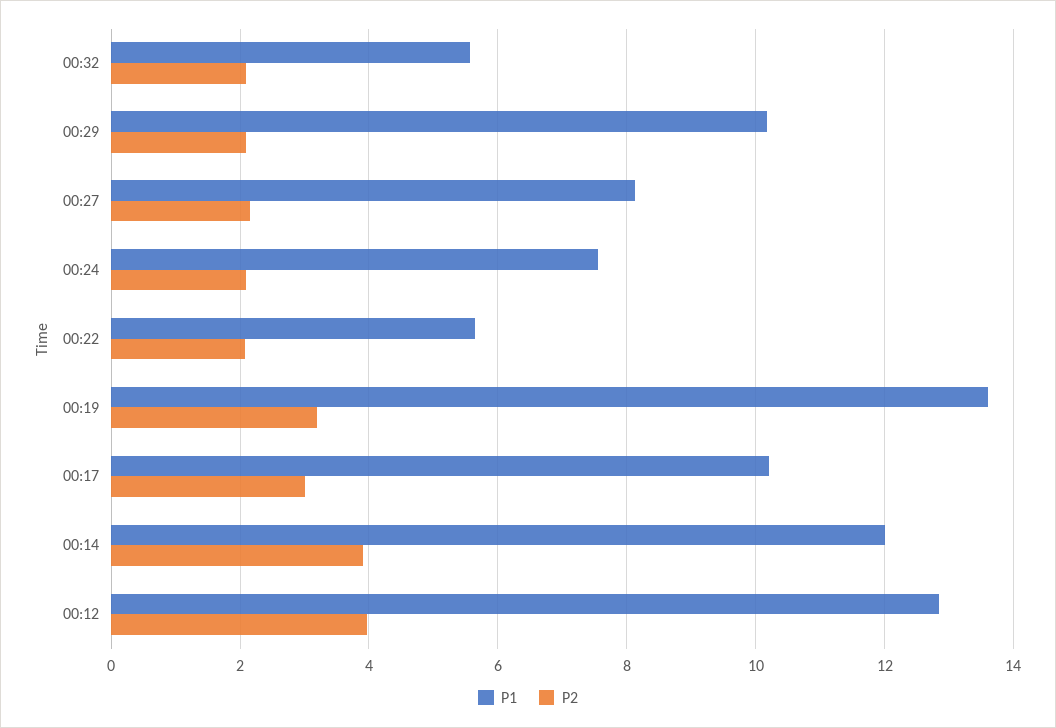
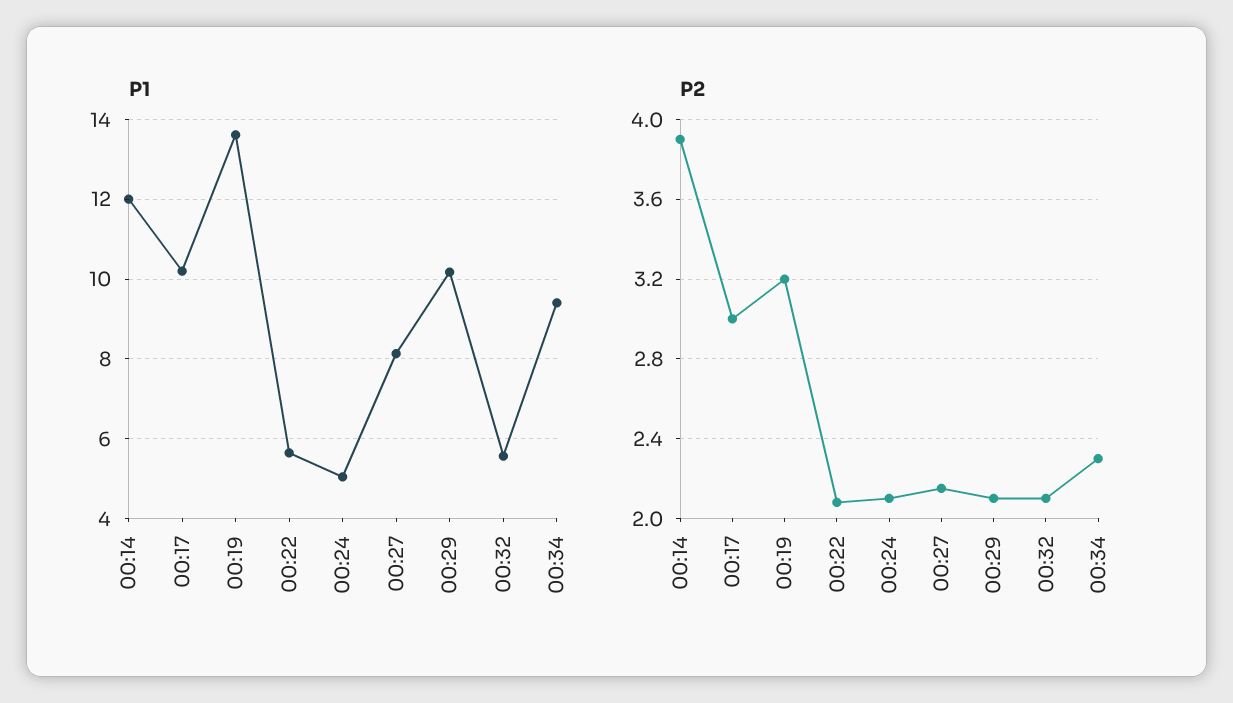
P1, 00:24: 7.6 -> 5
P1, 00:12: 12.8 -> none
P2, 00:12: 4 -> none
P1, 00:34: none -> 9.4
P2, 00:34: none -> 2.3

